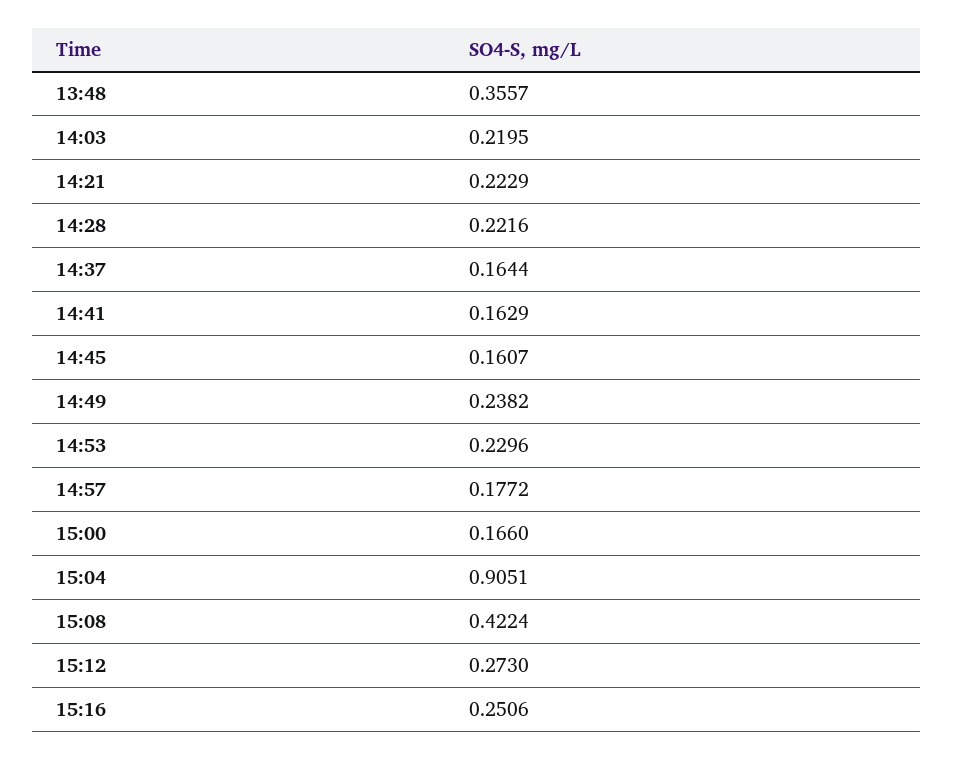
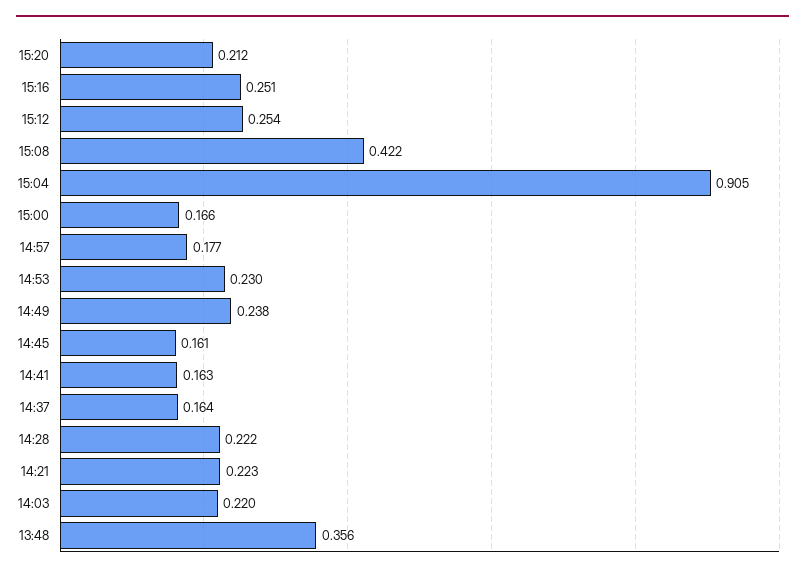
15:12: 0.273 -> 0.254
15:20: none -> 0.212

